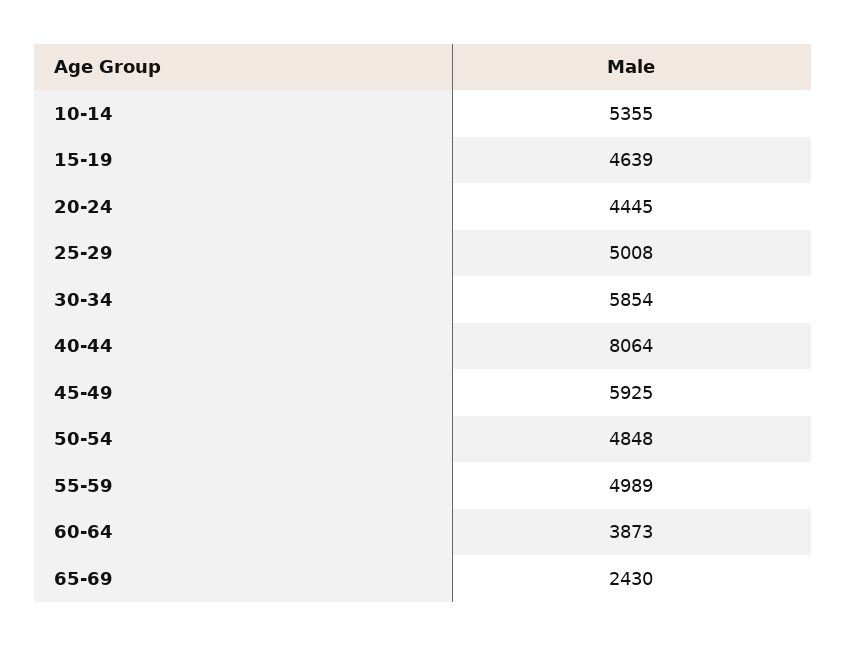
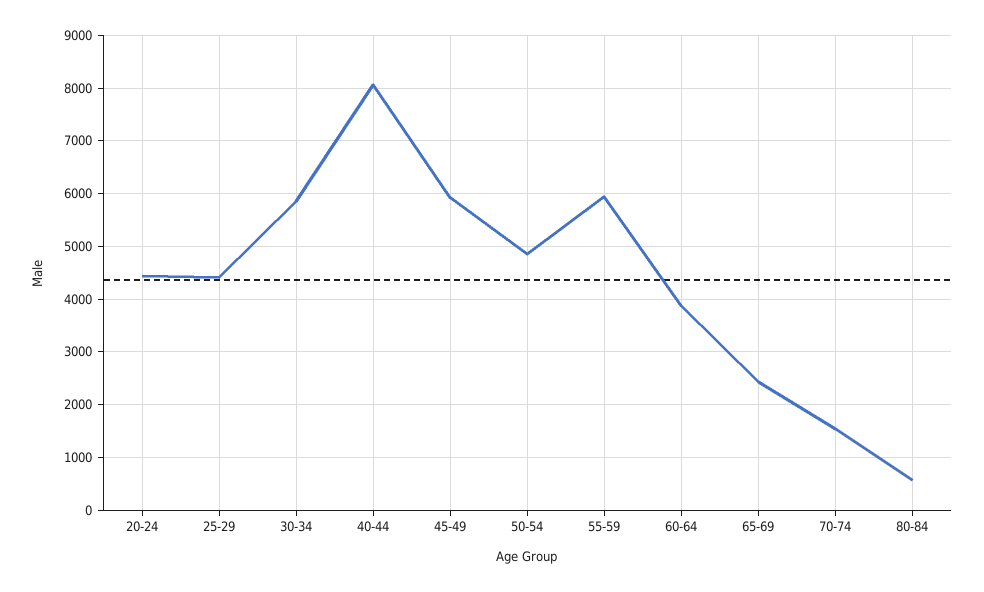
10-14: 5355 -> none
15-19: 4639 -> none
25-29: 5008 -> 4400
55-59: 4989 -> 6000
70-74: none -> 1600
80-84: none -> 600

